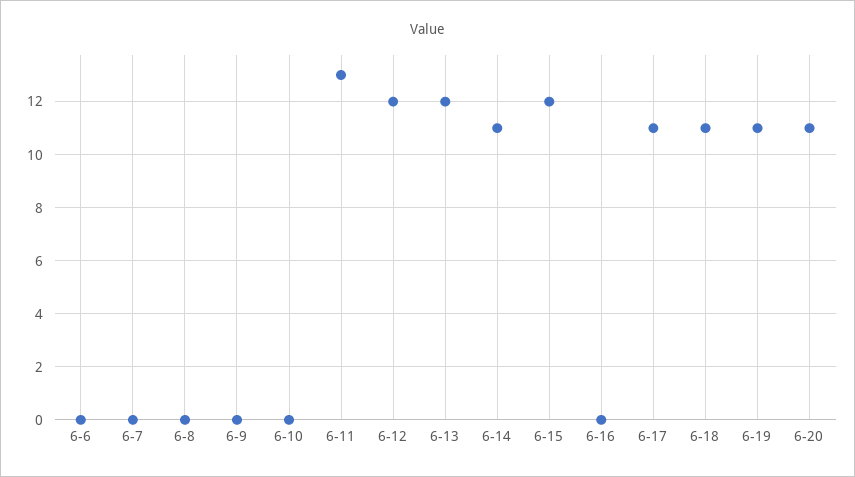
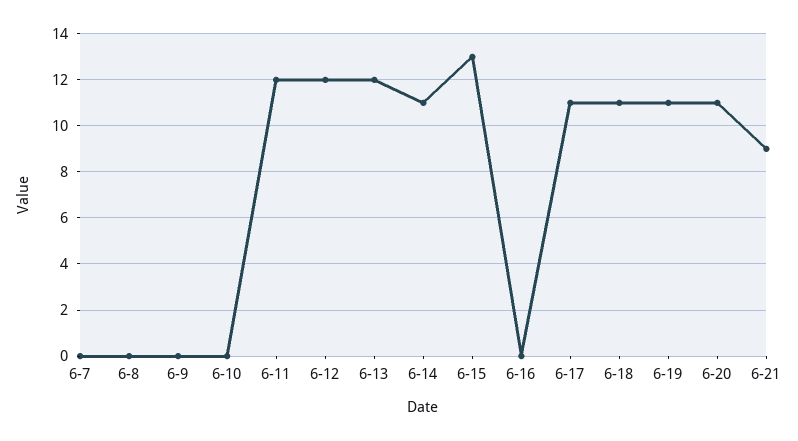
6-6: 0 -> none
6-11: 13 -> 12
6-15: 12 -> 13
6-21: none -> 9

